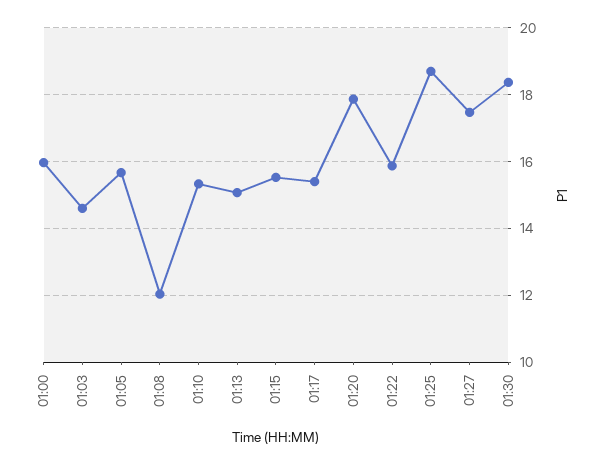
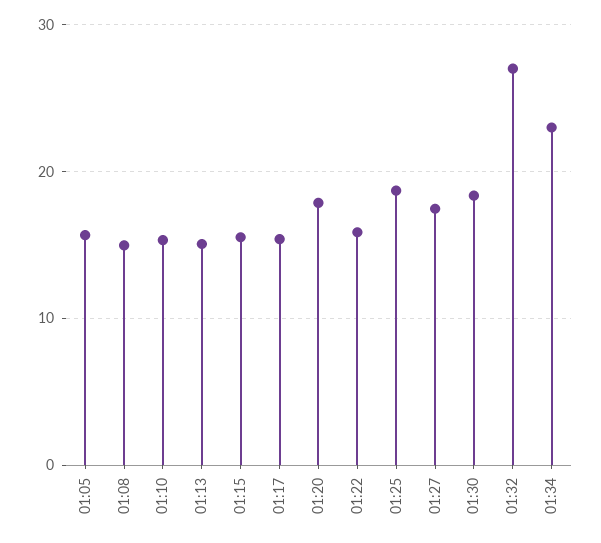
01:00: 16 -> none
01:03: 14.6 -> none
01:08: 12 -> 15
01:32: none -> 27
01:34: none -> 23

